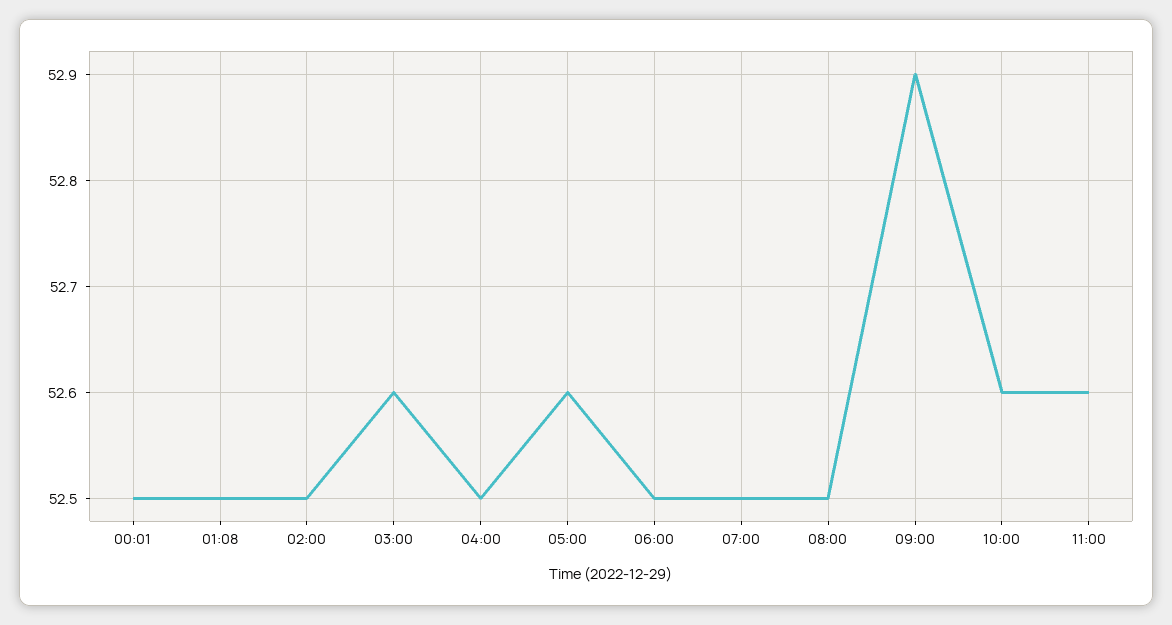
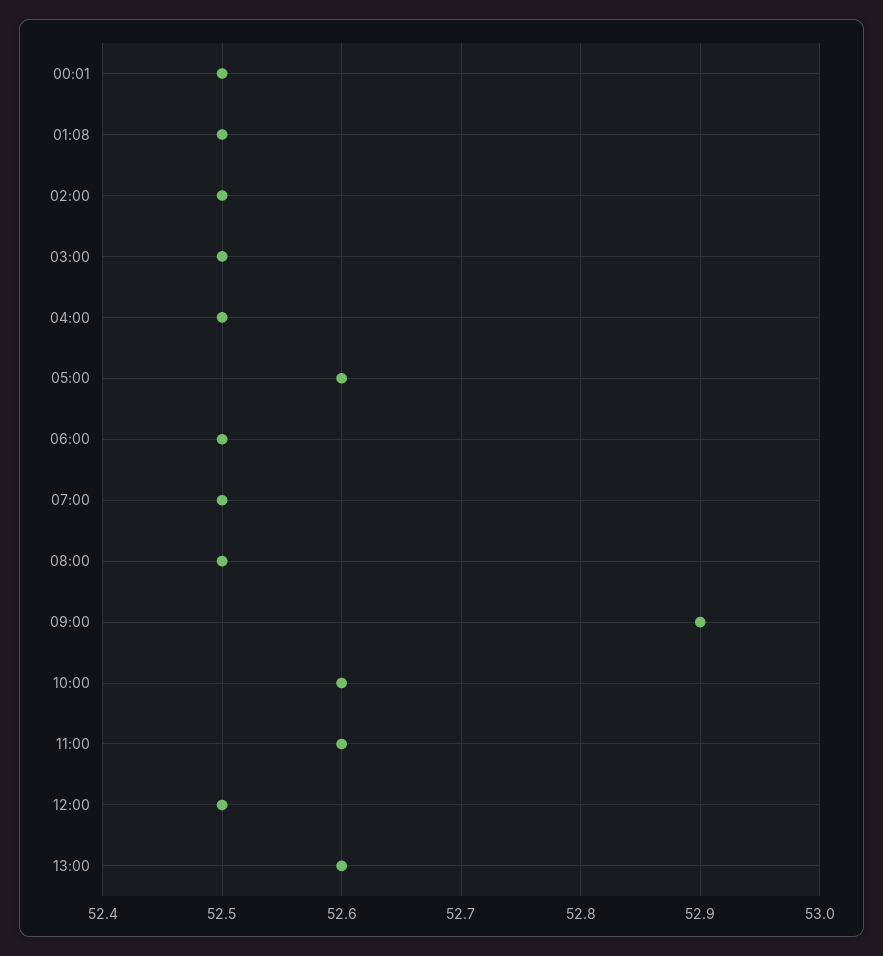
03:00: 52.6 -> 52.5
12:00: none -> 52.5
13:00: none -> 52.6

